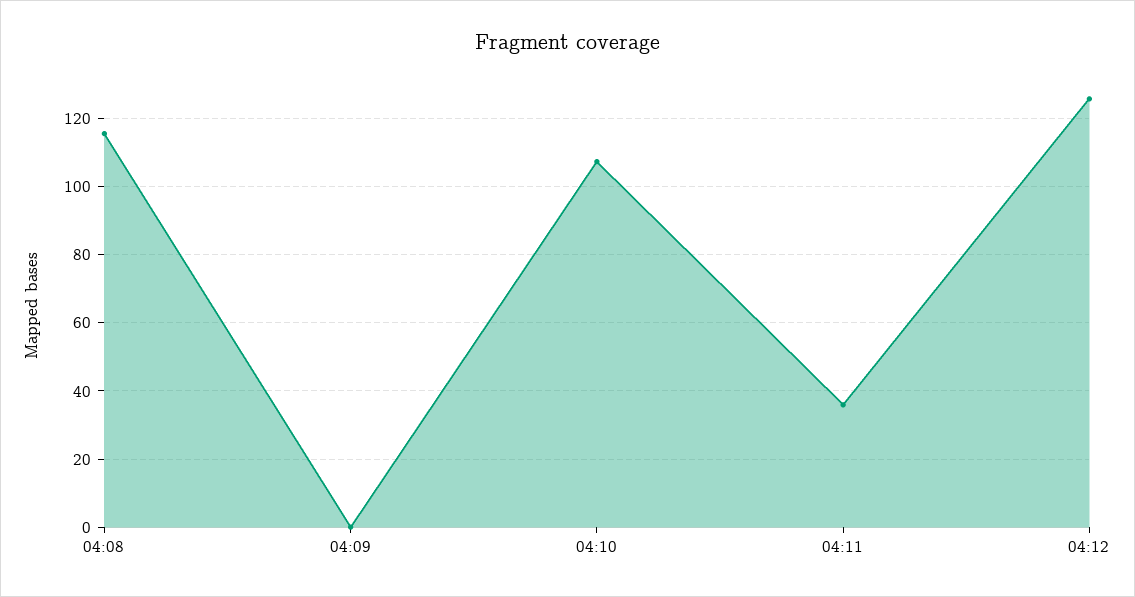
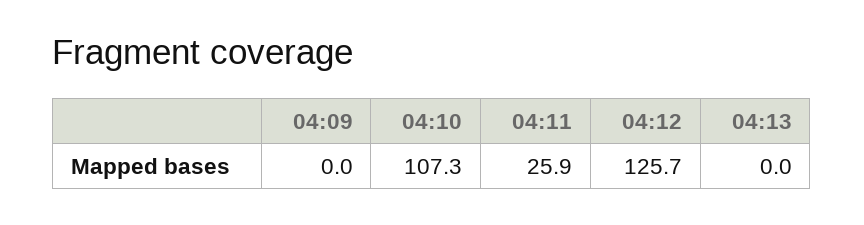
04:08: 116 -> none
04:11: 36 -> 25.9
04:13: none -> 0

